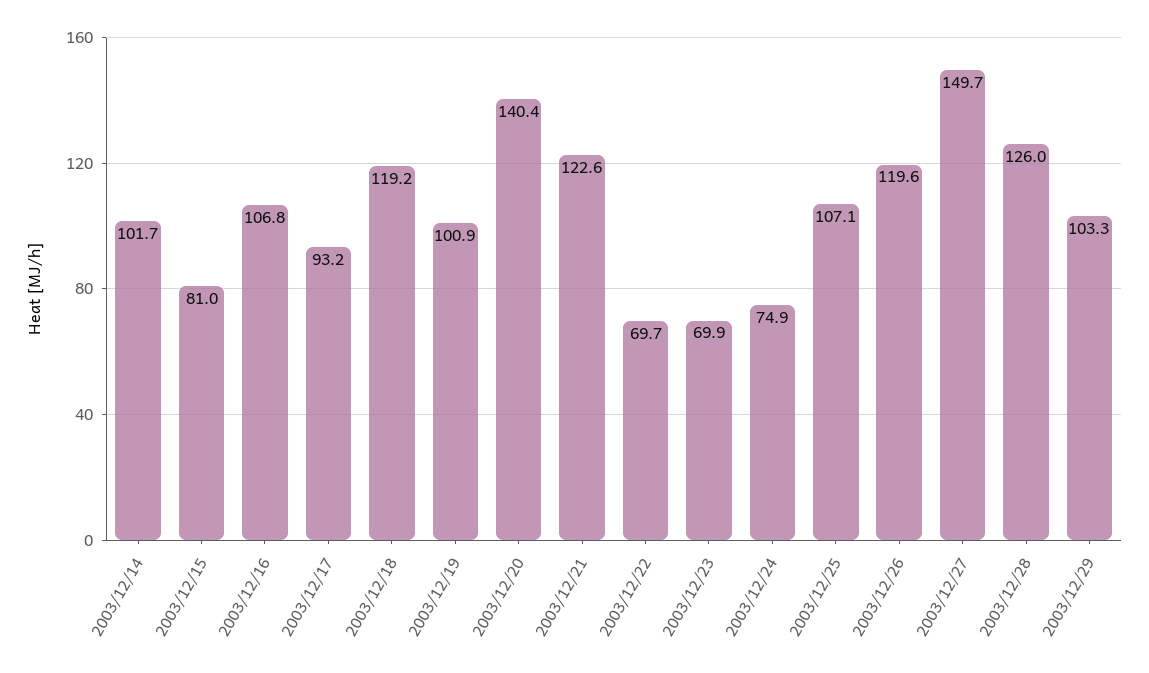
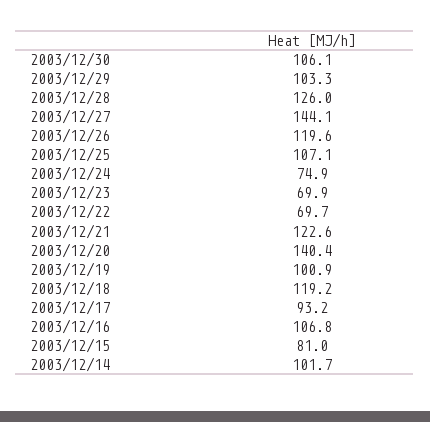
2003/12/27: 149.7 -> 144.1
2003/12/30: none -> 106.1

